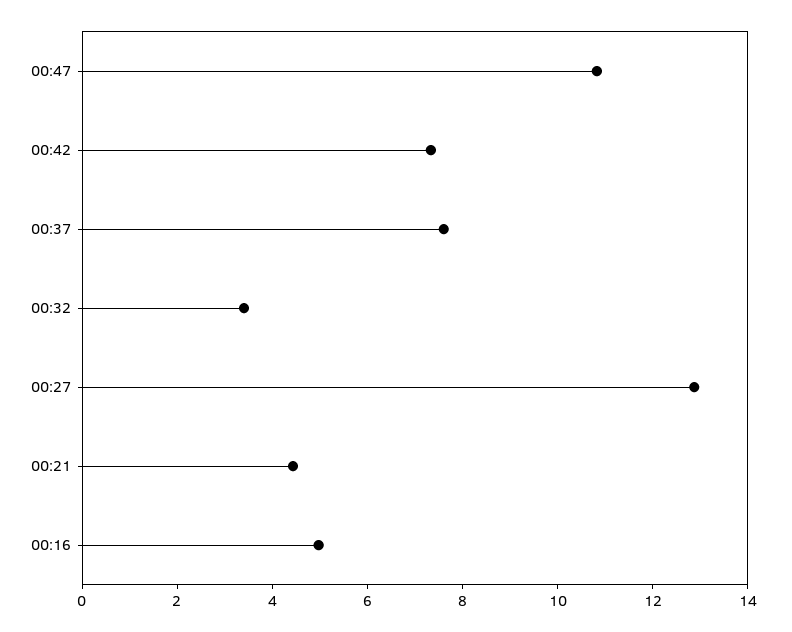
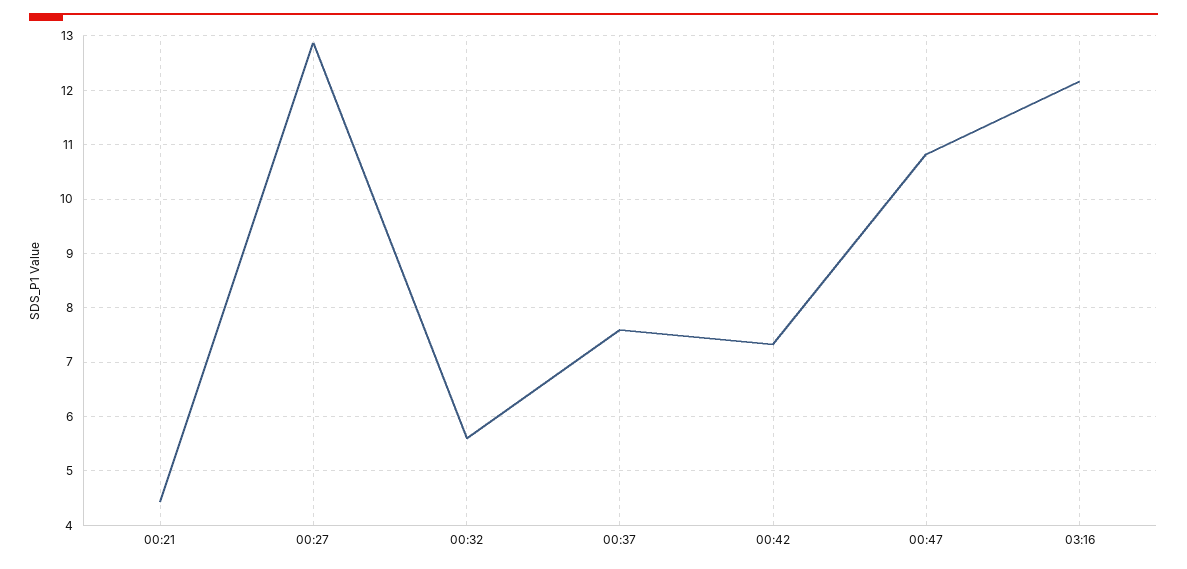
00:32: 3.5 -> 5.6
00:16: 5 -> none
03:16: none -> 12.2

